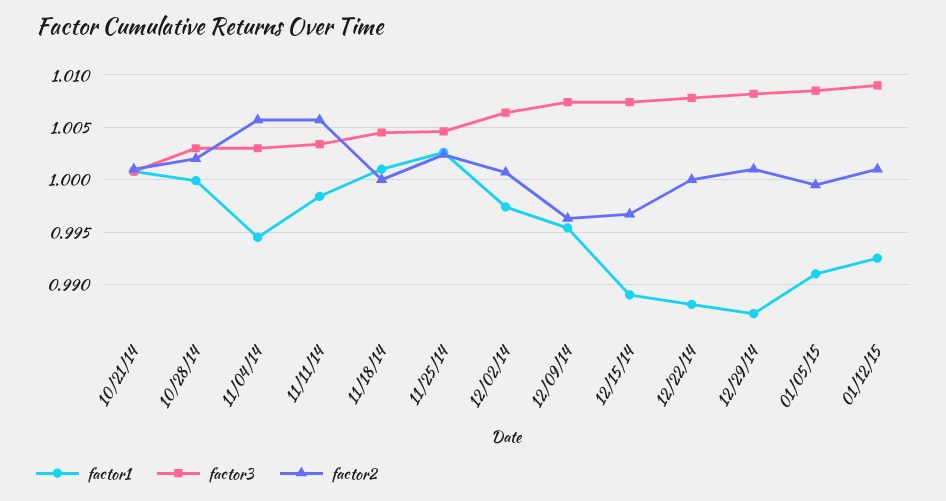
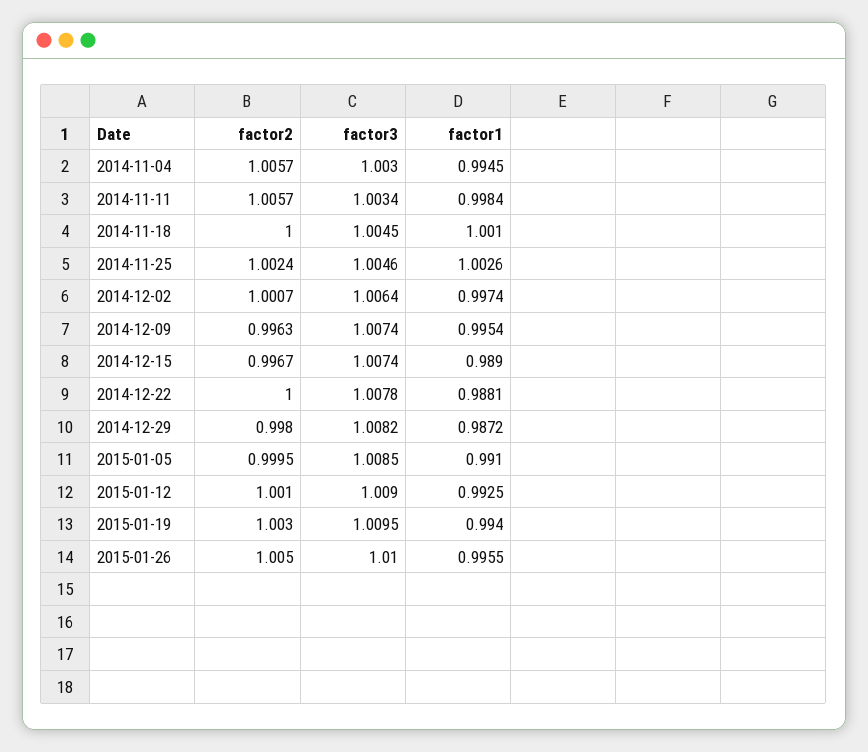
factor1, 10/21/14: 1.001 -> none
factor3, 10/21/14: 1.001 -> none
factor2, 10/21/14: 1.001 -> none
factor1, 10/28/14: 1 -> none
factor3, 10/28/14: 1.003 -> none
factor2, 10/28/14: 1.002 -> none
factor2, 12/29/14: 1.001 -> 0.998
factor2, 2015-01-19: none -> 1.003
factor3, 2015-01-19: none -> 1.0095
factor1, 2015-01-19: none -> 0.994
factor2, 2015-01-26: none -> 1.005
factor3, 2015-01-26: none -> 1.01
factor1, 2015-01-26: none -> 0.9955

